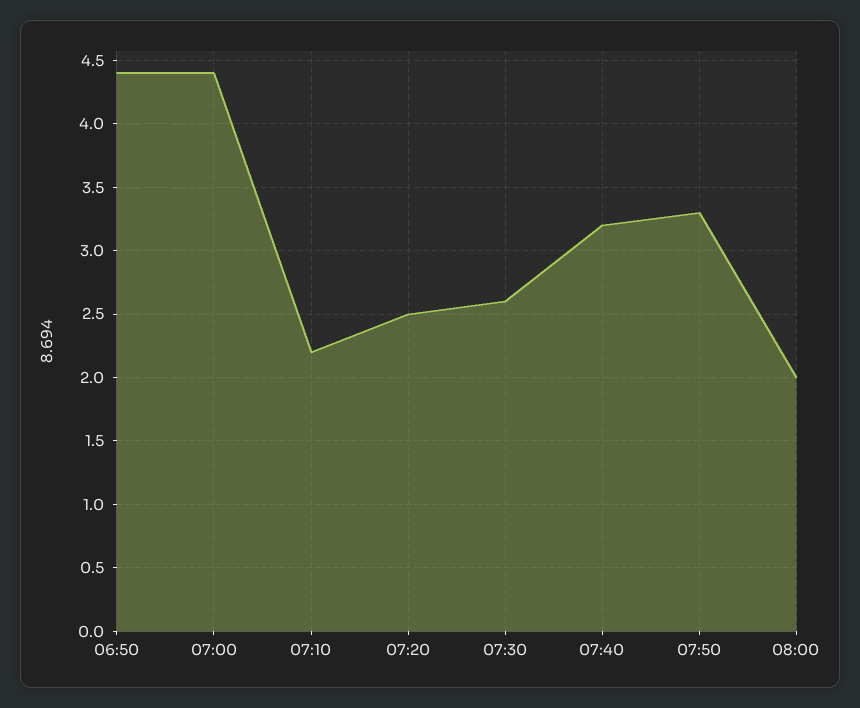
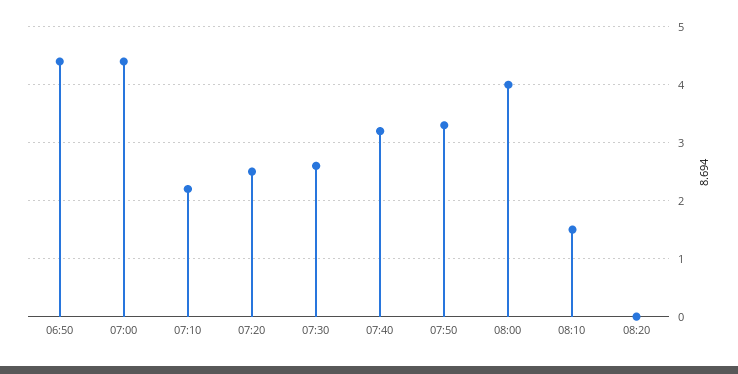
08:00: 2 -> 4
08:10: none -> 1.5
08:20: none -> 0

